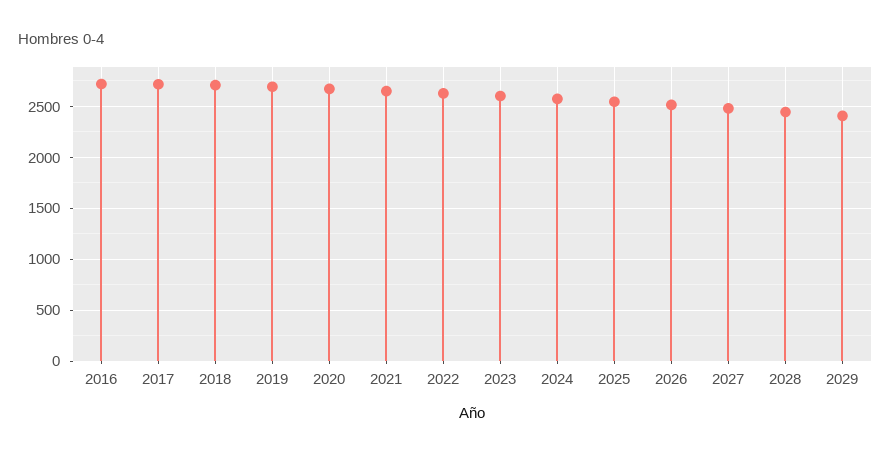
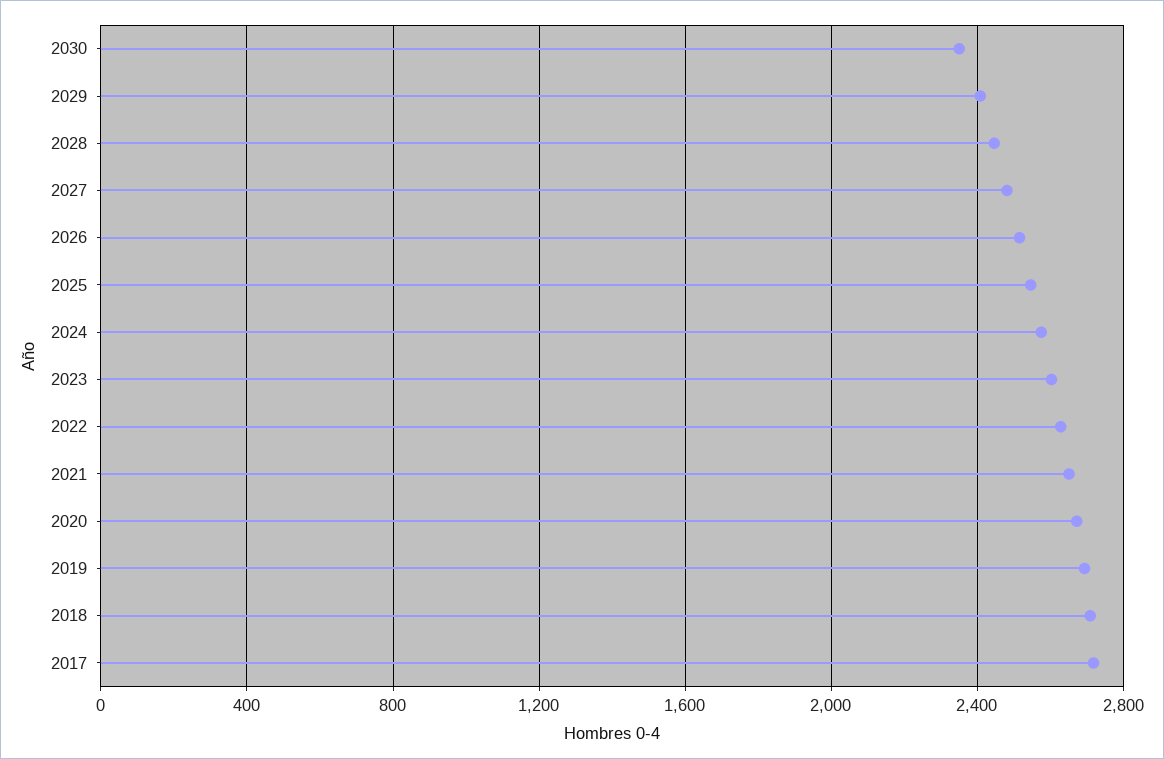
2016: 2700 -> none
2030: none -> 2350

